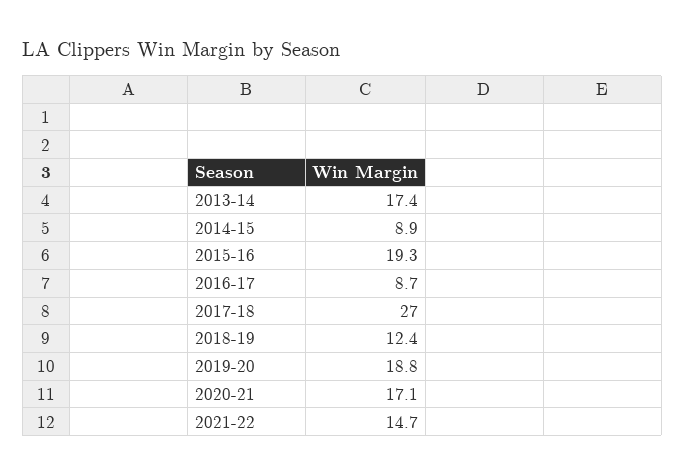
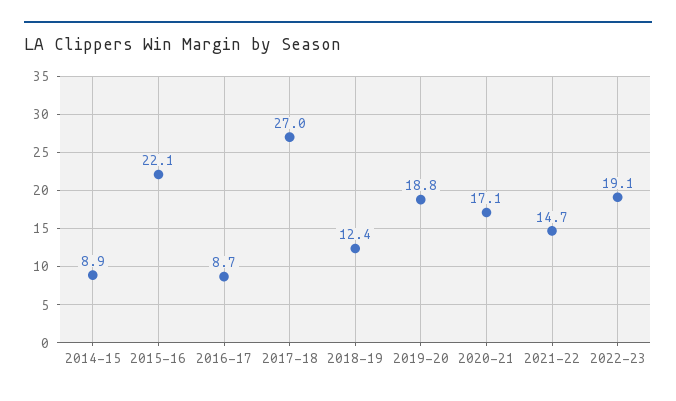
2013-14: 17.4 -> none
2015-16: 19.3 -> 22.1
2022-23: none -> 19.1

